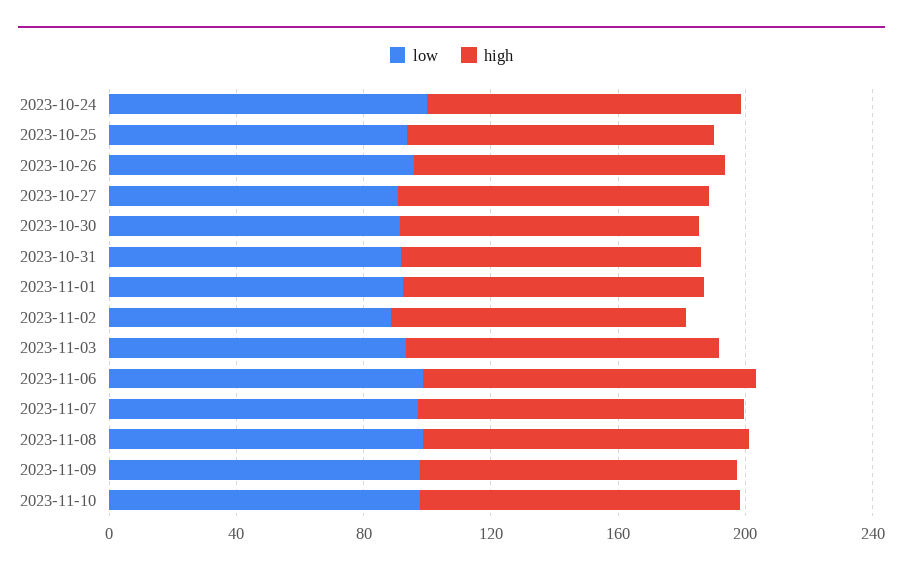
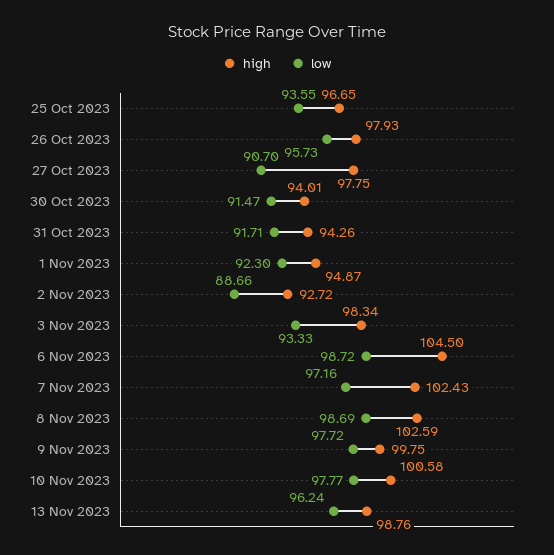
low, 2023-10-24: 100 -> none
high, 2023-10-24: 100 -> none
high, 13 Nov 2023: none -> 98.76
low, 13 Nov 2023: none -> 96.24

